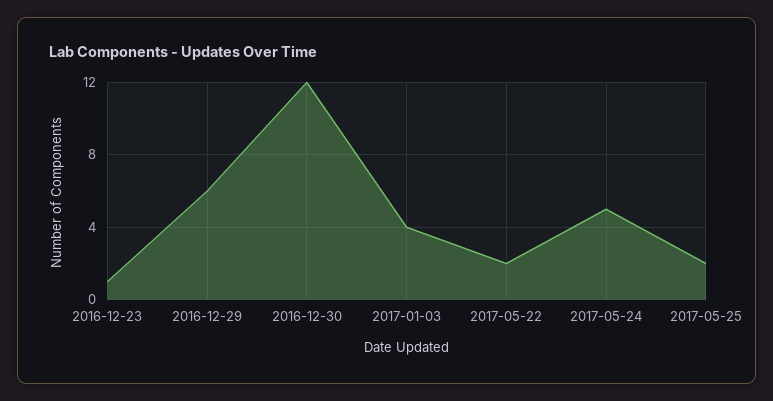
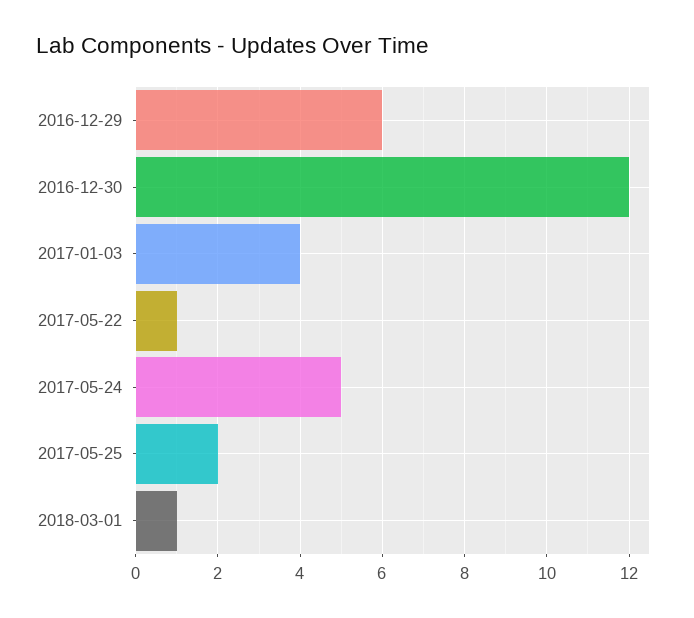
2016-12-23: 1 -> none
2017-05-22: 2 -> 1
2018-03-01: none -> 1

